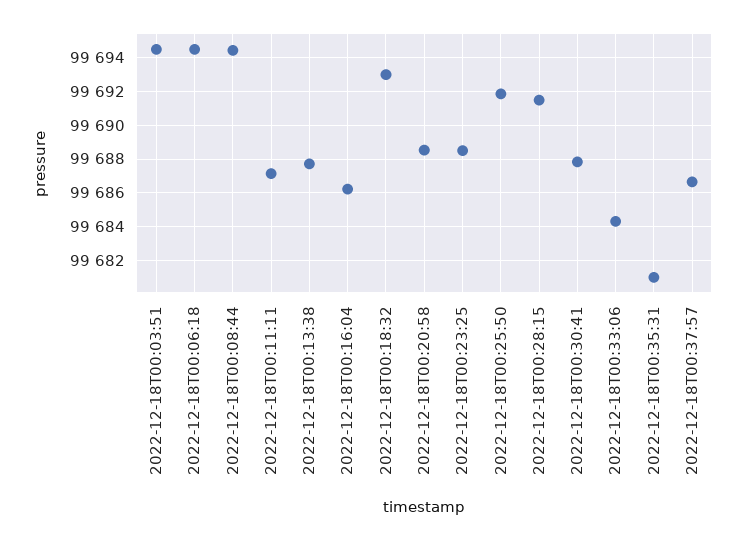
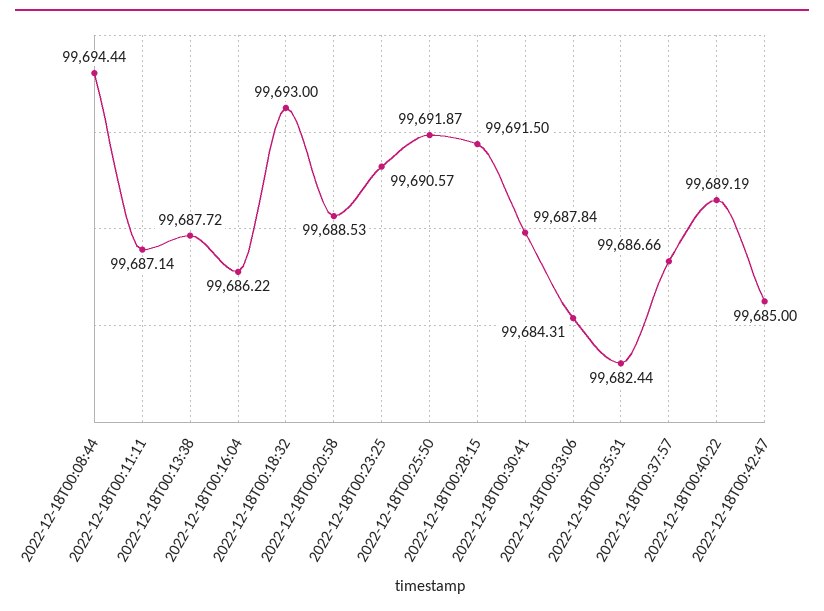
2022-12-18T00:03:51: 99694.5 -> none
2022-12-18T00:06:18: 99694.5 -> none
2022-12-18T00:23:25: 99688.5 -> 99690.57
2022-12-18T00:35:31: 99681 -> 99682.44
2022-12-18T00:40:22: none -> 99689.19
2022-12-18T00:42:47: none -> 99685

